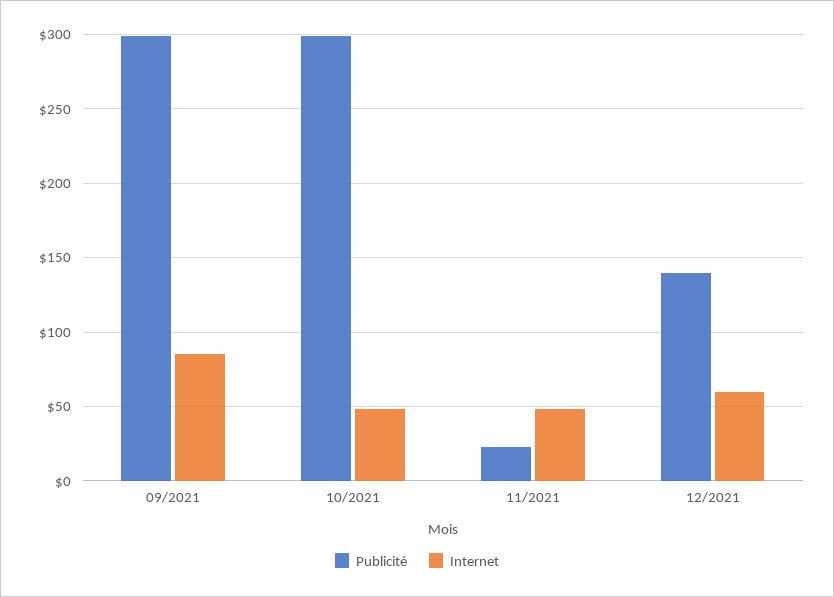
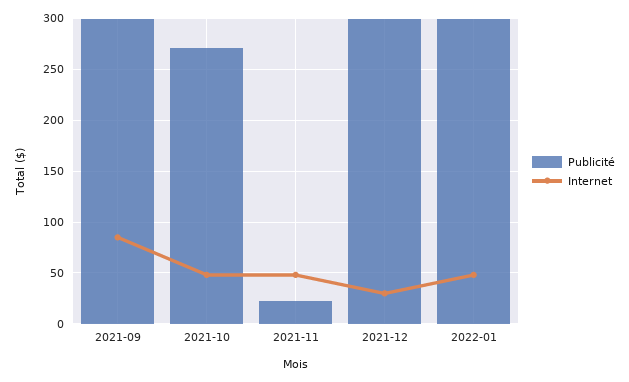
Publicité, 10/2021: 300 -> 270
Publicité, 12/2021: 140 -> 300
Internet, 12/2021: 60 -> 30
Publicité, 2022-01: none -> 300
Internet, 2022-01: none -> 50

